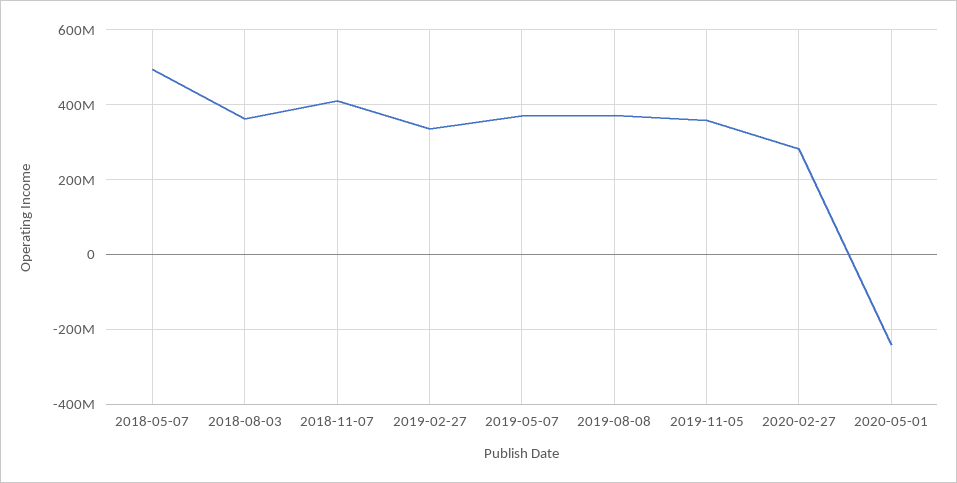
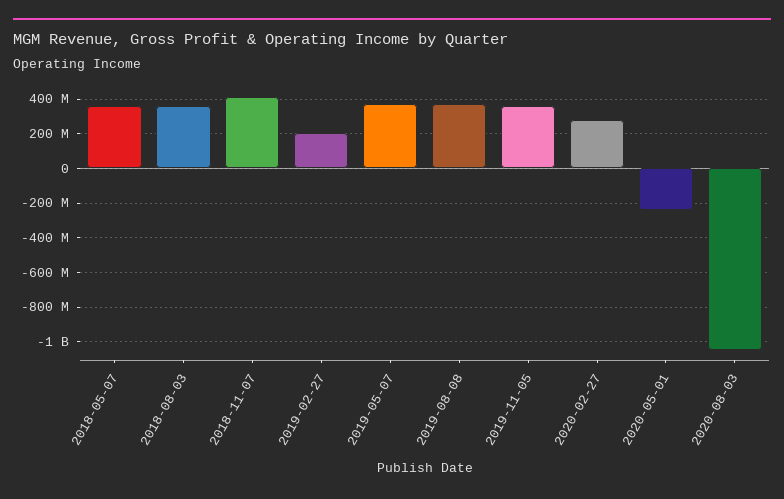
2018-05-07: 500000000 -> 350000000
2019-02-27: 340000000 -> 200000000
2020-08-03: none -> -1050000000

